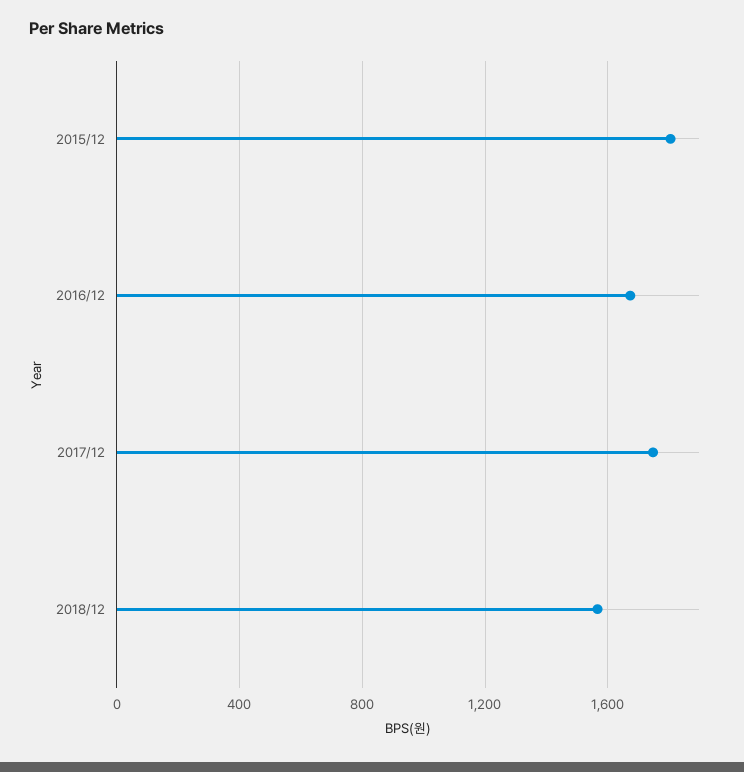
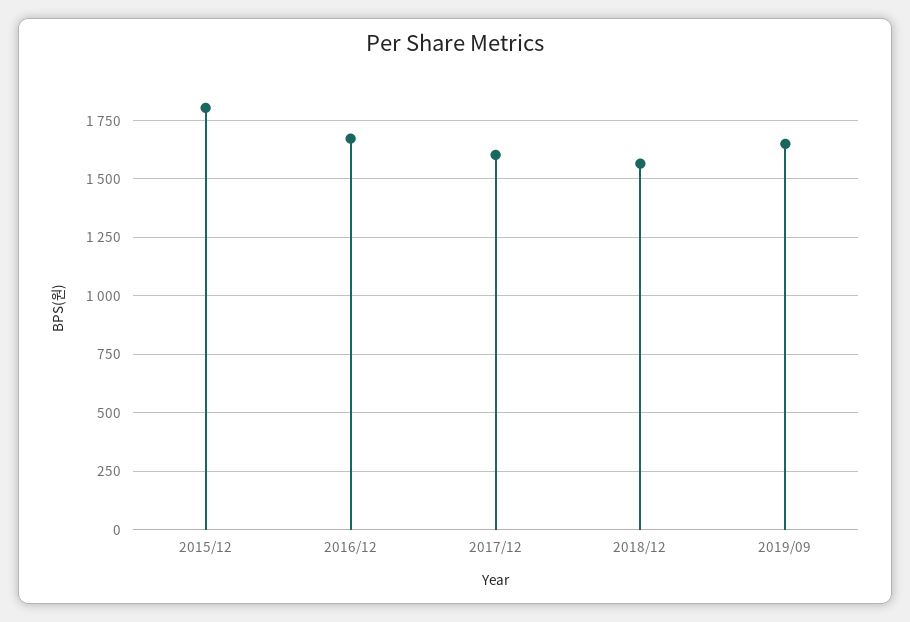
2017/12: 1750 -> 1600
2019/09: none -> 1650

